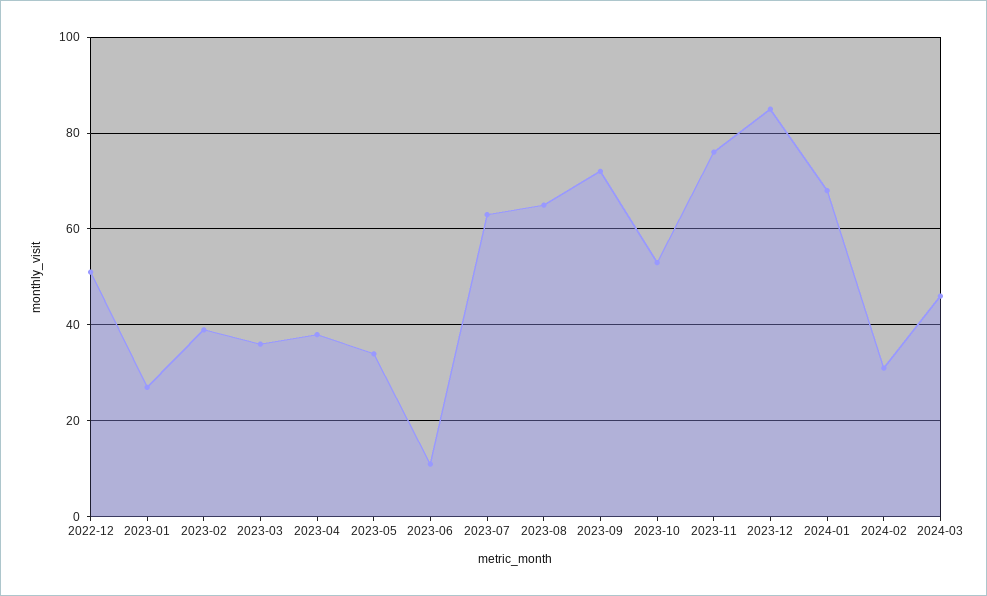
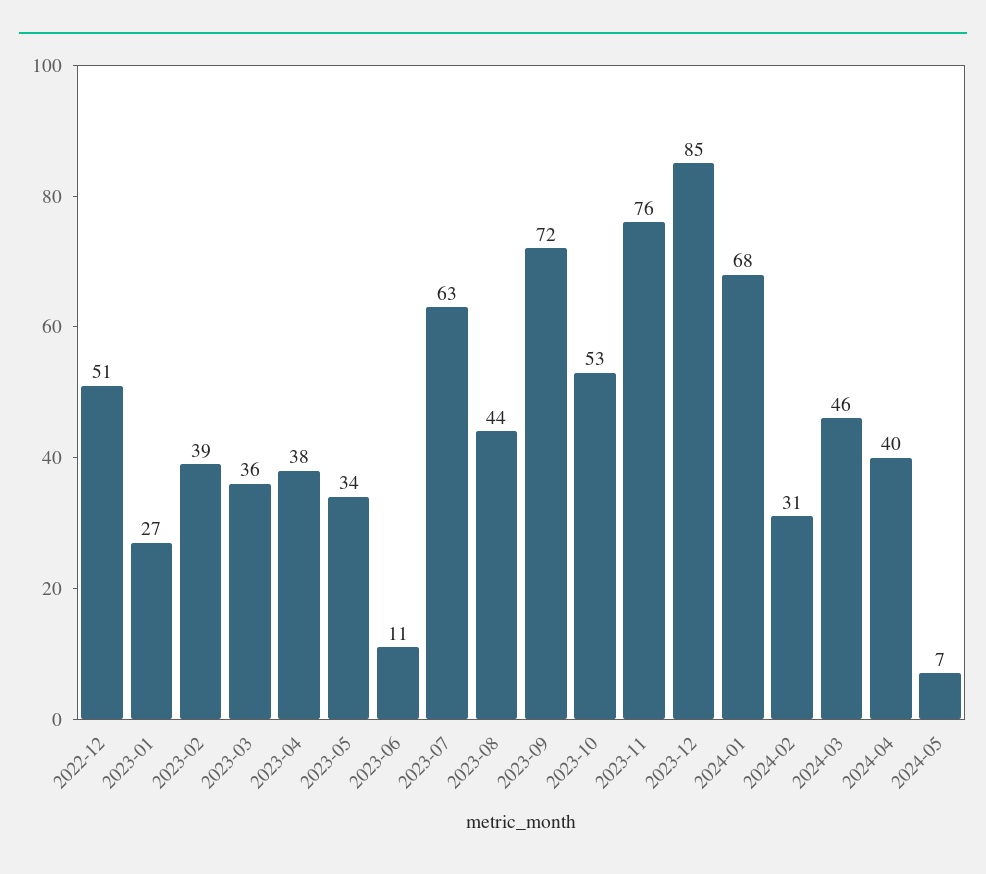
2023-08: 65 -> 44
2024-04: none -> 40
2024-05: none -> 7

